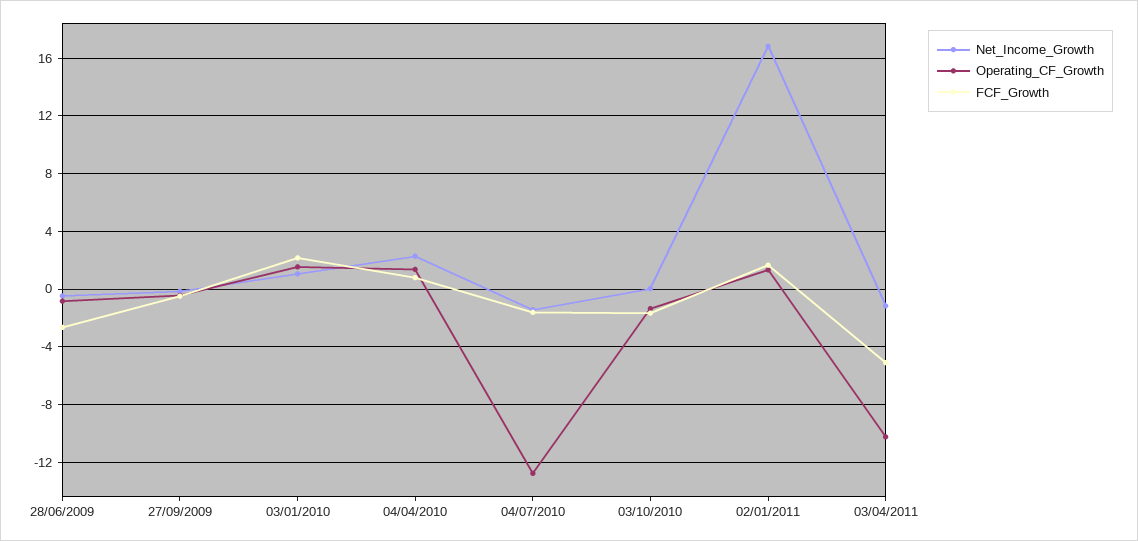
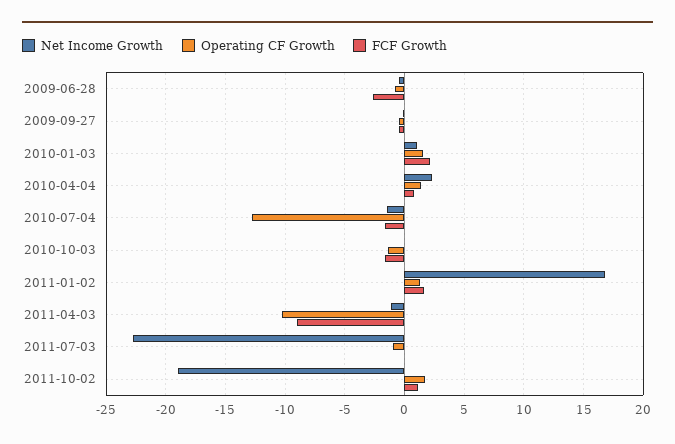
FCF_Growth, 03/04/2011: -5 -> -9
Net_Income_Growth, 2011-07-03: none -> -23
Operating_CF_Growth, 2011-07-03: none -> -1
FCF_Growth, 2011-07-03: none -> 0
Net_Income_Growth, 2011-10-02: none -> -19
Operating_CF_Growth, 2011-10-02: none -> 2
FCF_Growth, 2011-10-02: none -> 1

